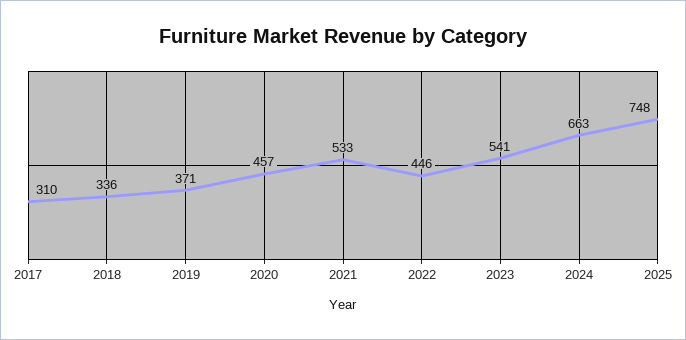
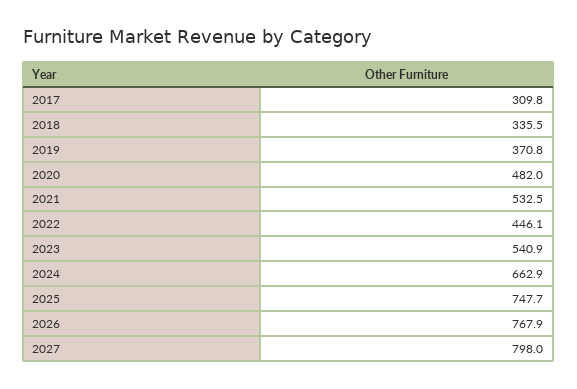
2020: 457 -> 482
2026: none -> 767.9
2027: none -> 798

